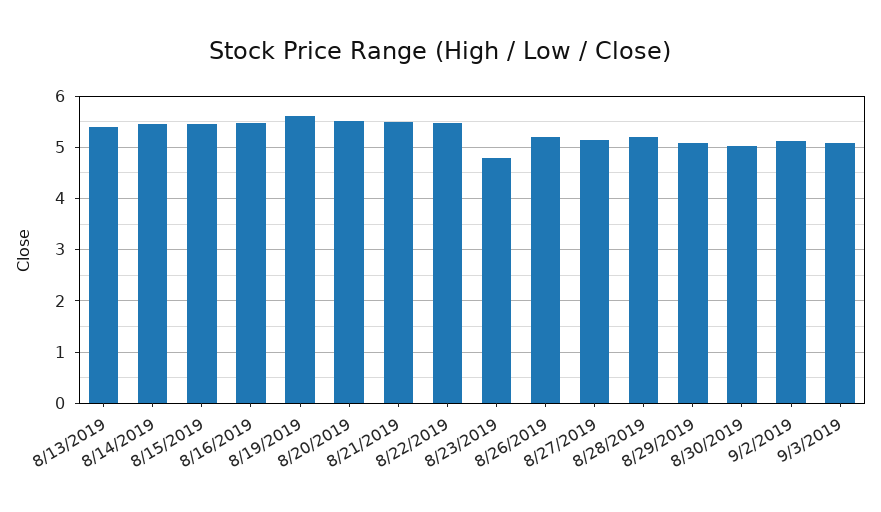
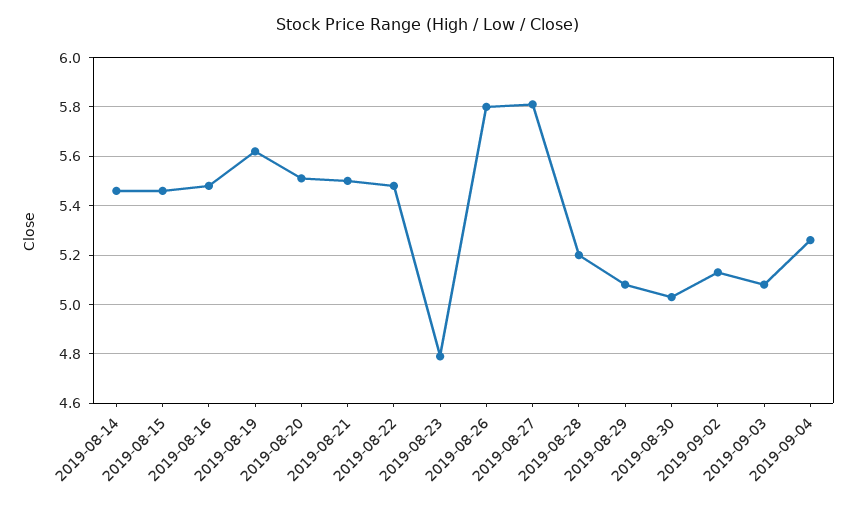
8/13/2019: 5.4 -> none
8/26/2019: 5.2 -> 5.8
8/27/2019: 5.2 -> 5.8
2019-09-04: none -> 5.25

